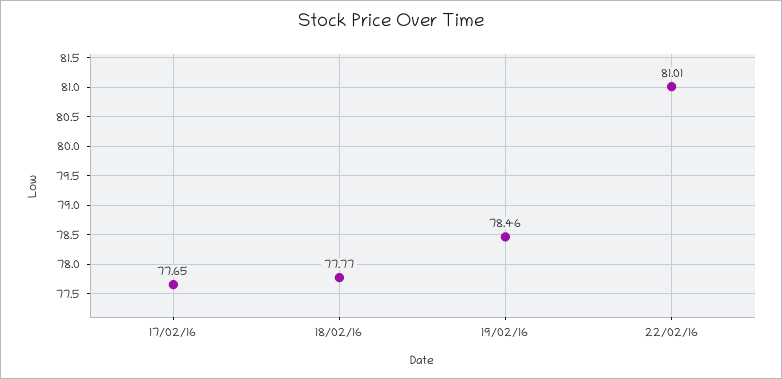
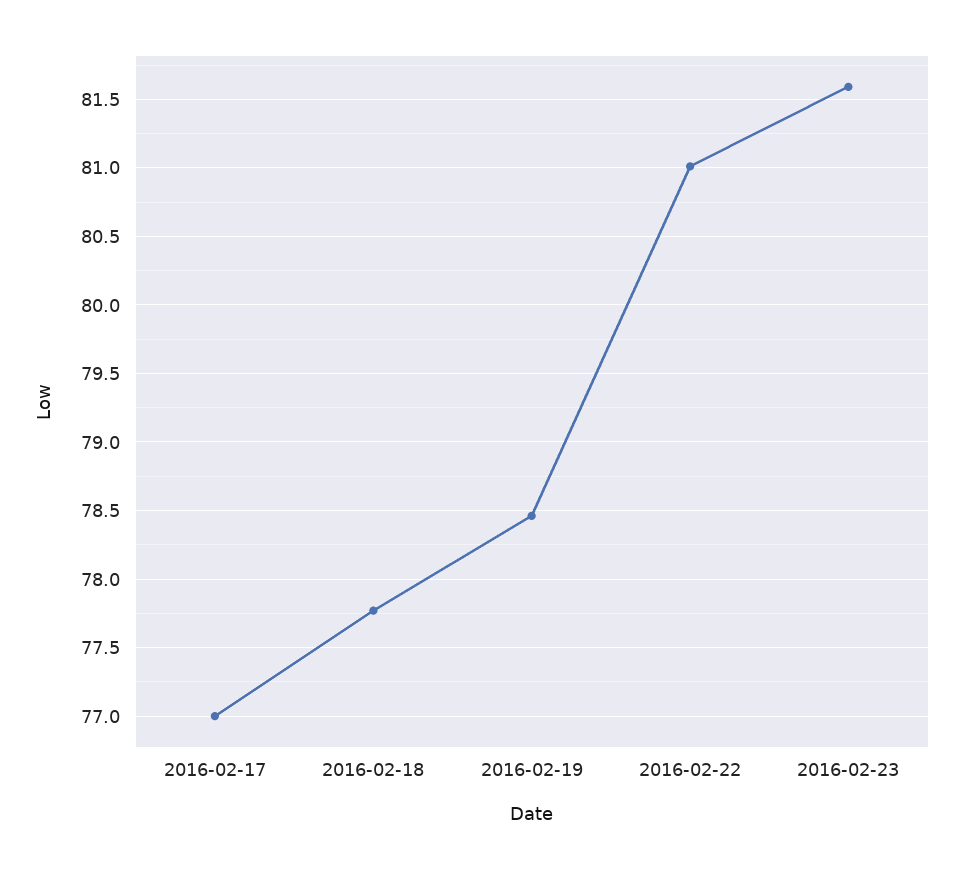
17/02/16: 77.65 -> 77
2016-02-23: none -> 81.6

